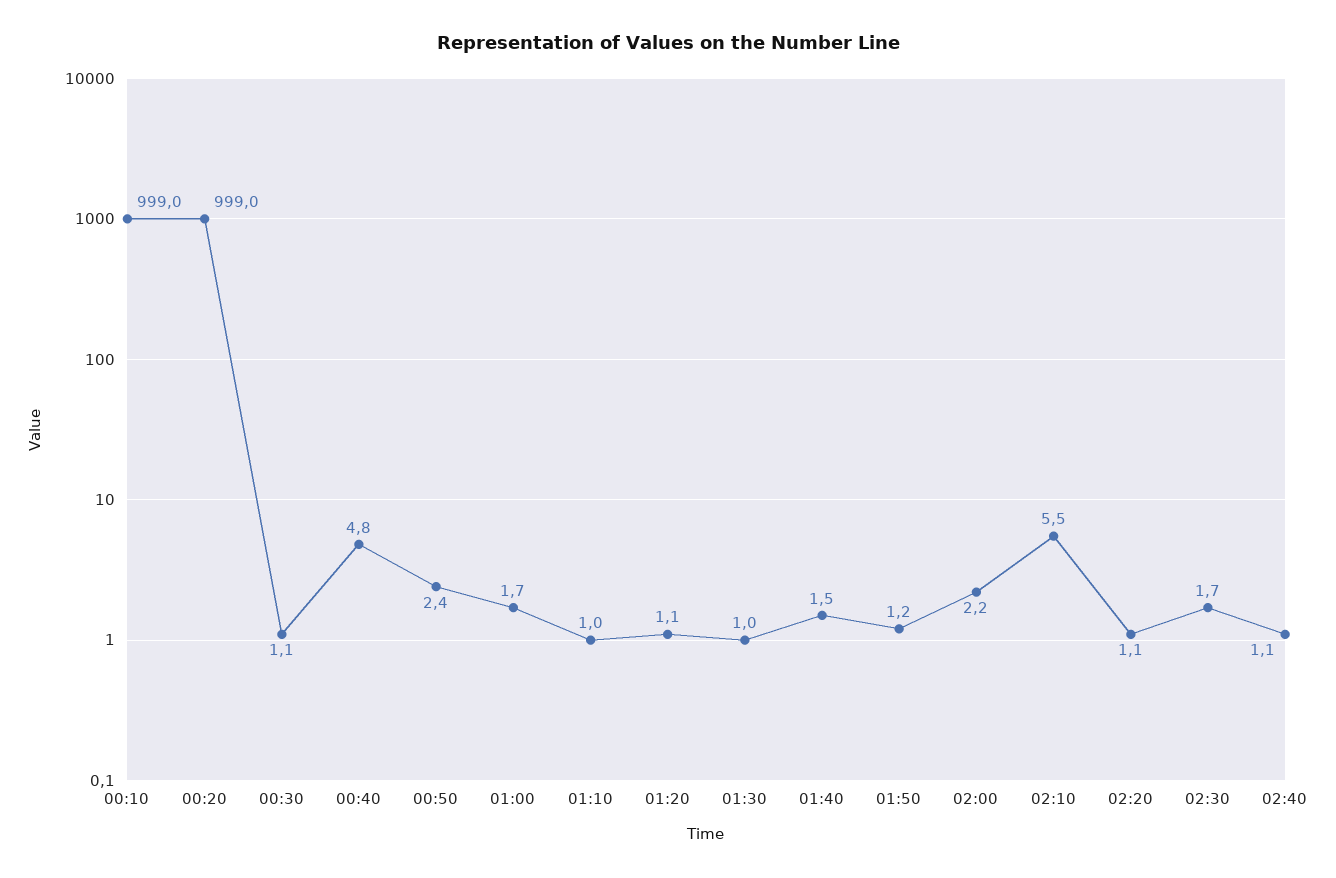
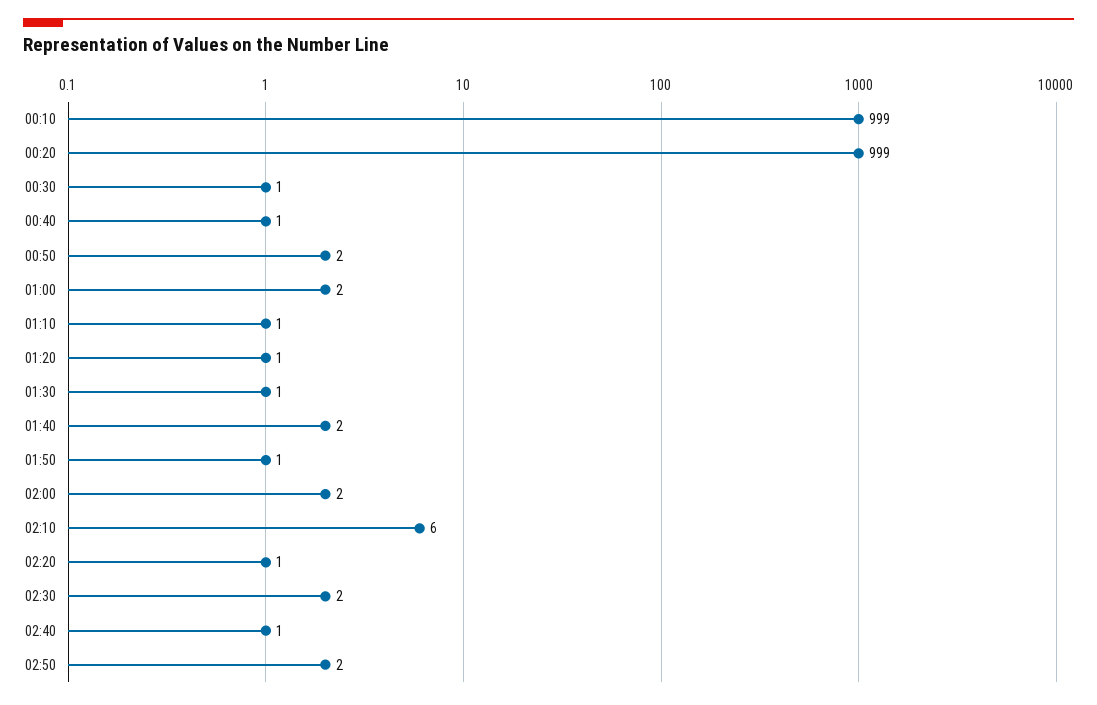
00:40: 4.8 -> 1
02:50: none -> 2

